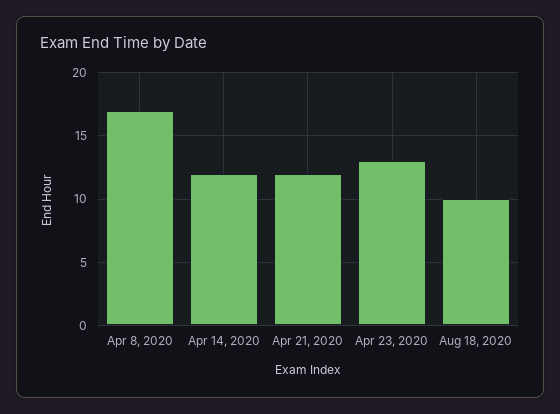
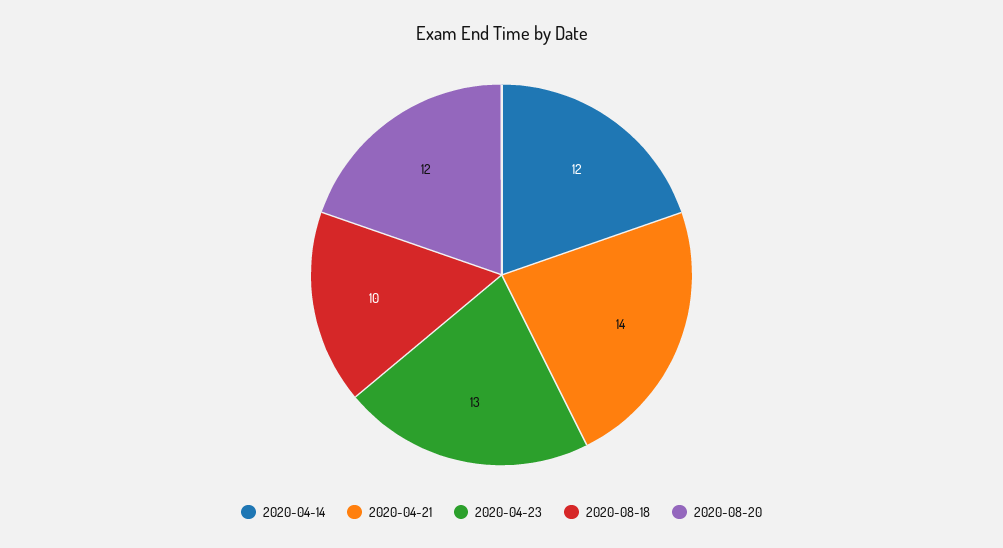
Apr 8, 2020: 17 -> none
Apr 21, 2020: 12 -> 14
2020-08-20: none -> 12

